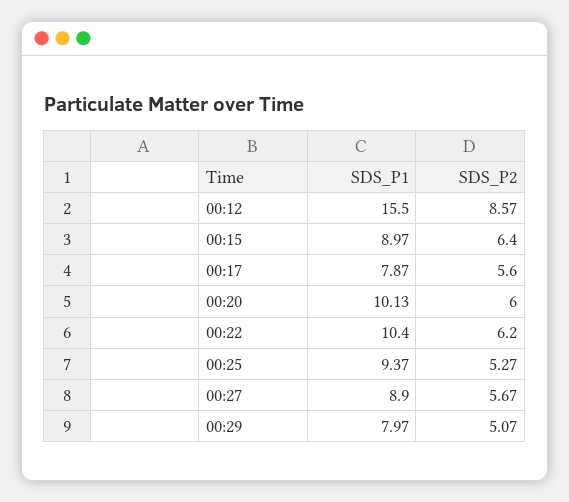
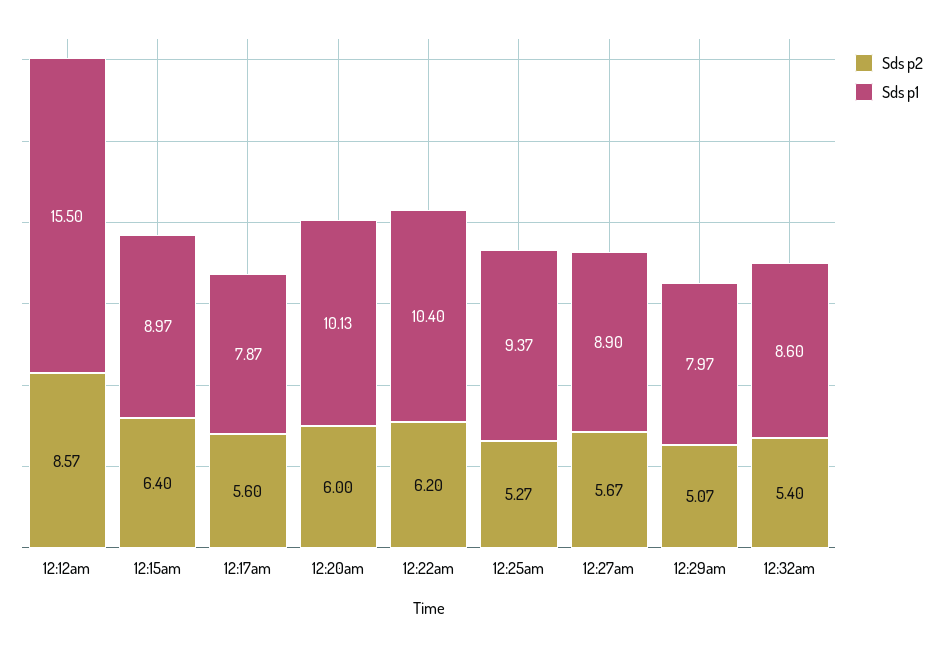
SDS_P2, 12:32am: none -> 5.4
SDS_P1, 12:32am: none -> 8.6

